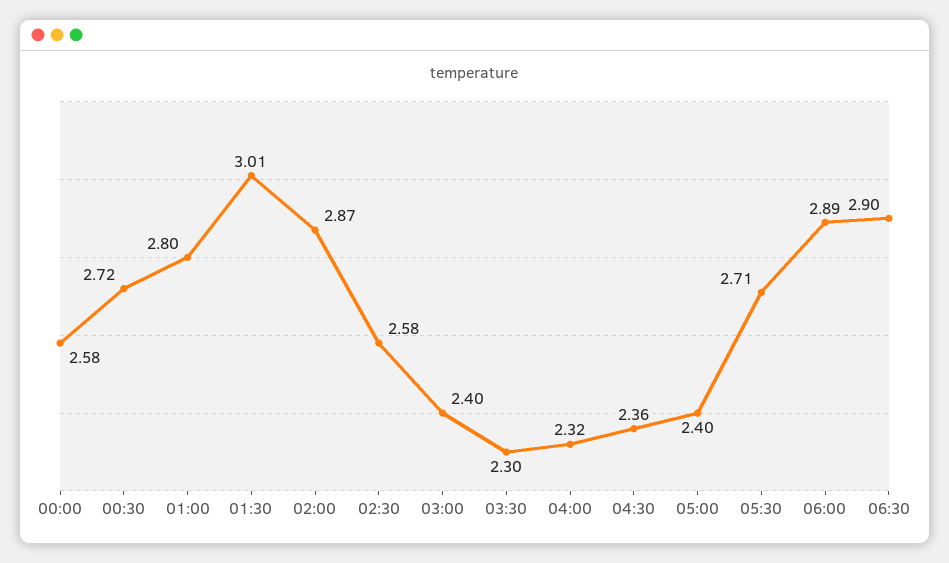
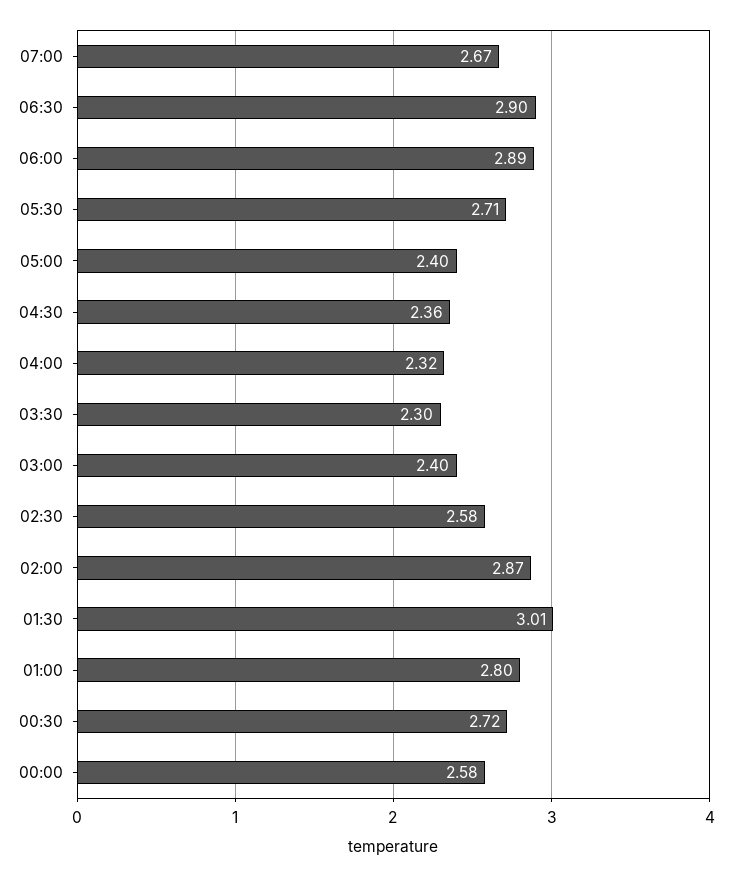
07:00: none -> 2.67

